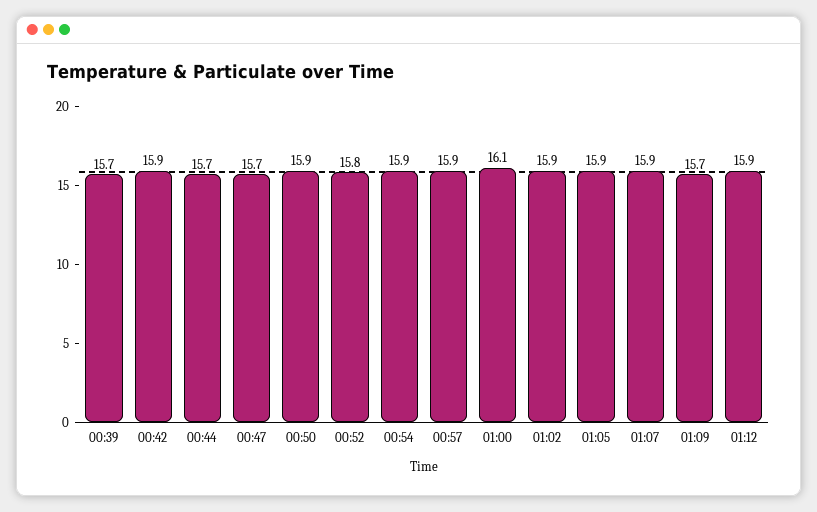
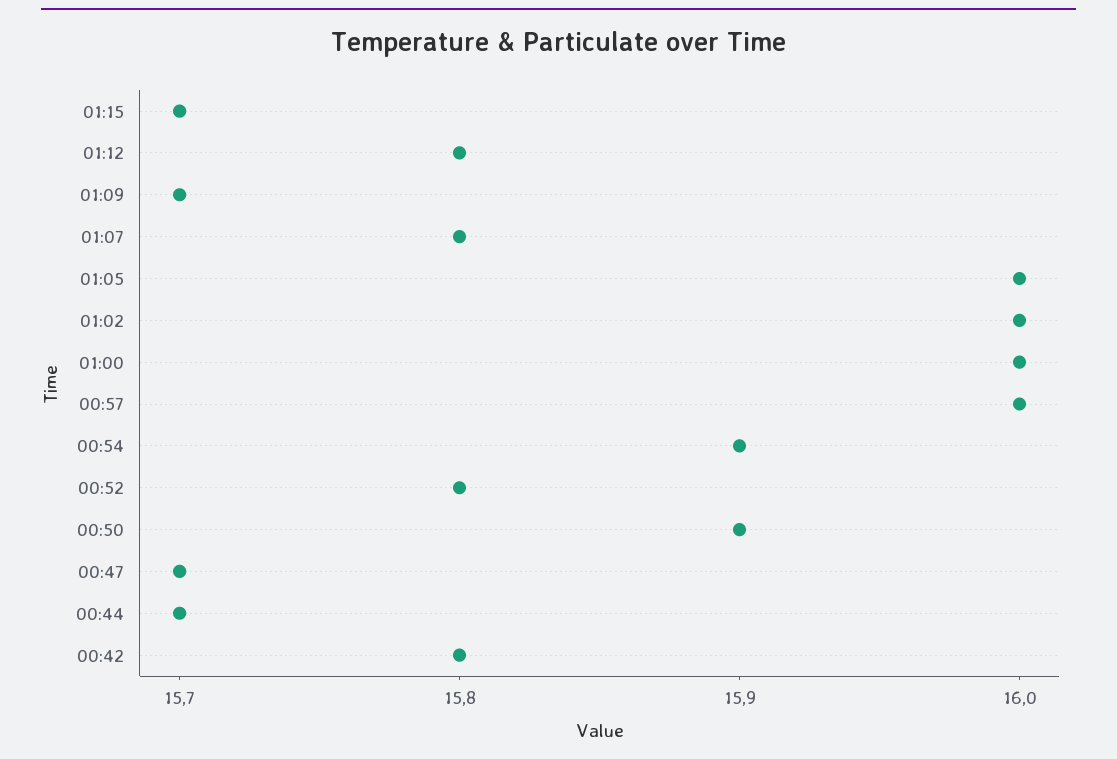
00:39: 15.7 -> none
00:42: 15.9 -> 15.8
00:57: 15.9 -> 16
01:00: 16.1 -> 16
01:02: 15.9 -> 16
01:05: 15.9 -> 16
01:07: 15.9 -> 15.8
01:12: 15.9 -> 15.8
01:15: none -> 15.7

